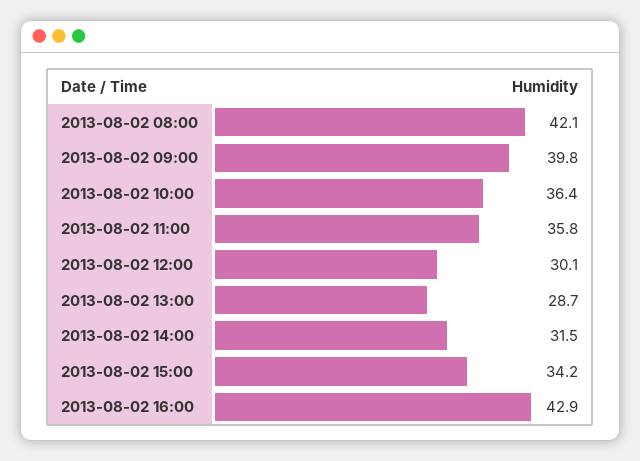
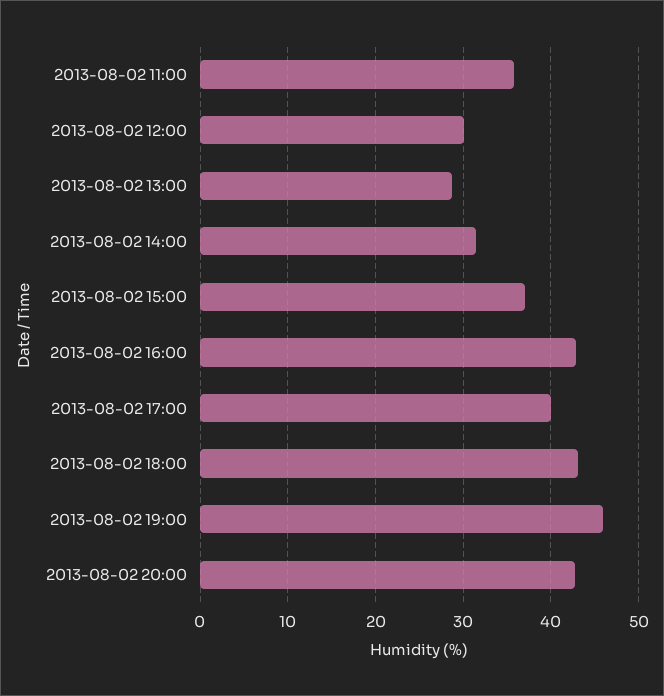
2013-08-02 08:00: 42.1 -> none
2013-08-02 09:00: 39.8 -> none
2013-08-02 10:00: 36.4 -> none
2013-08-02 15:00: 34.2 -> 37
2013-08-02 17:00: none -> 40
2013-08-02 18:00: none -> 43
2013-08-02 19:00: none -> 46
2013-08-02 20:00: none -> 43

